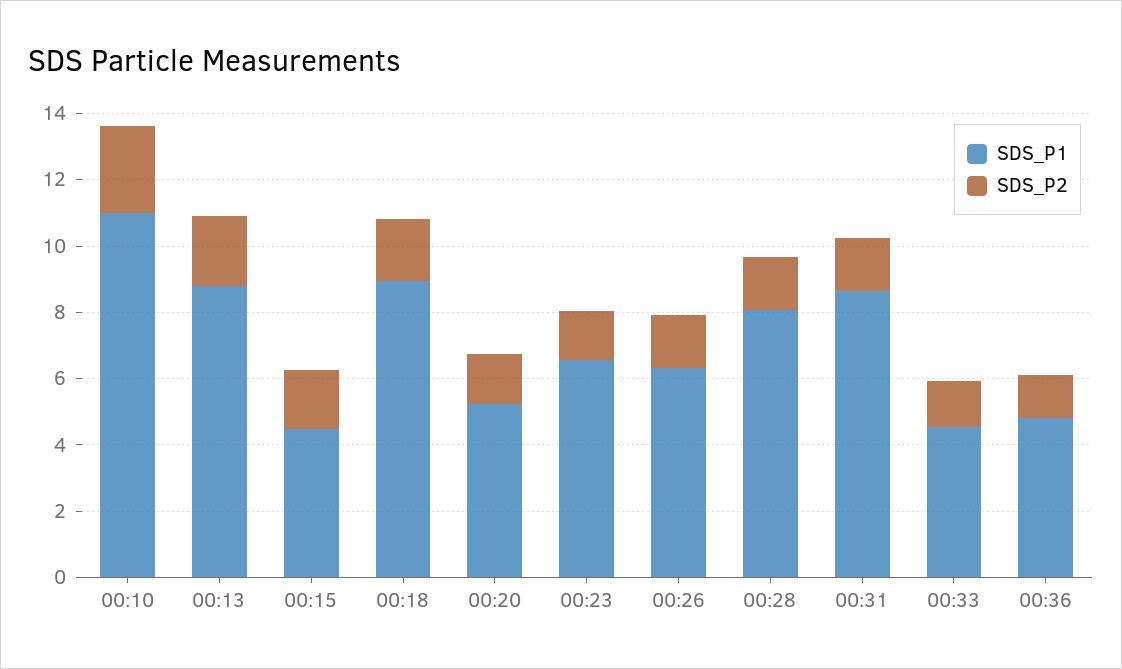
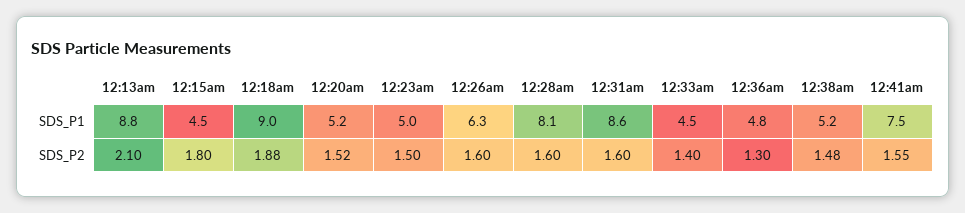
SDS_P1, 00:10: 11 -> none
SDS_P2, 00:10: 2.5 -> none
SDS_P1, 00:23: 6.5 -> 5
SDS_P1, 12:38am: none -> 5.2
SDS_P1, 12:41am: none -> 7.5
SDS_P2, 12:38am: none -> 1.48
SDS_P2, 12:41am: none -> 1.55

